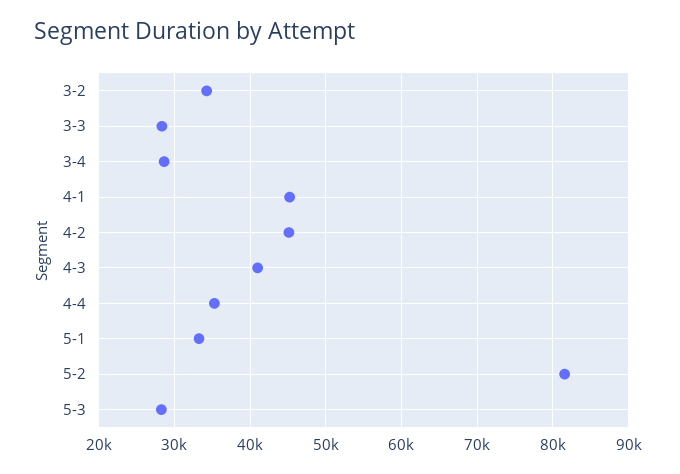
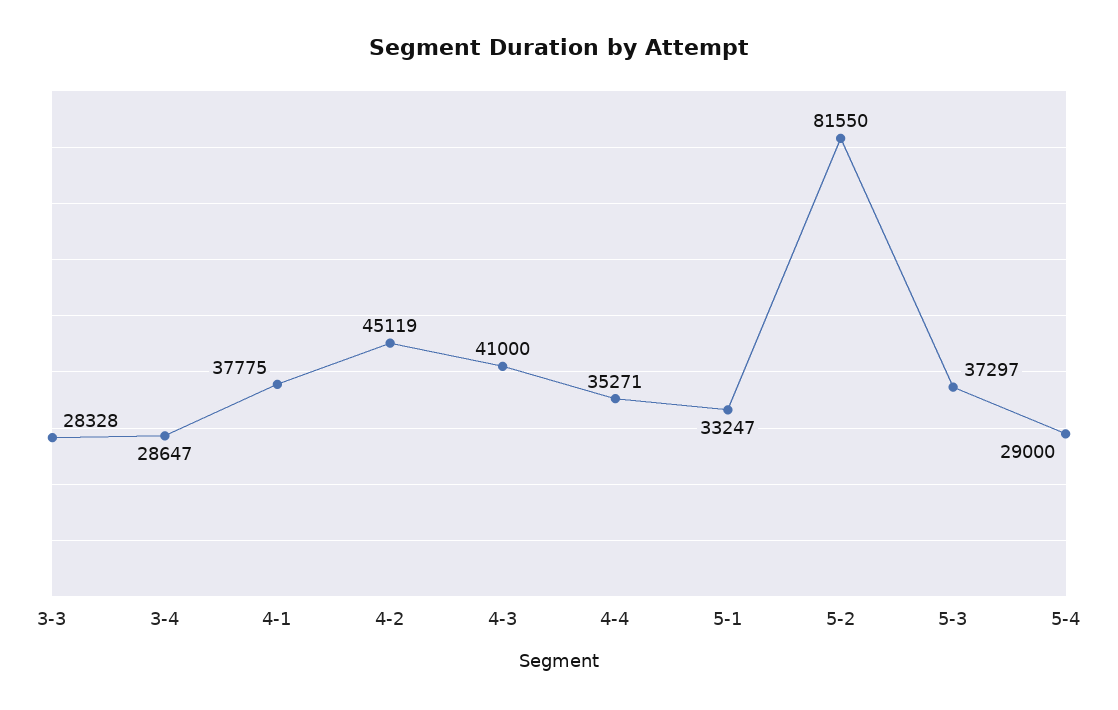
3-2: 34000 -> none
4-1: 45000 -> 37775
5-3: 28000 -> 37297
5-4: none -> 29000

